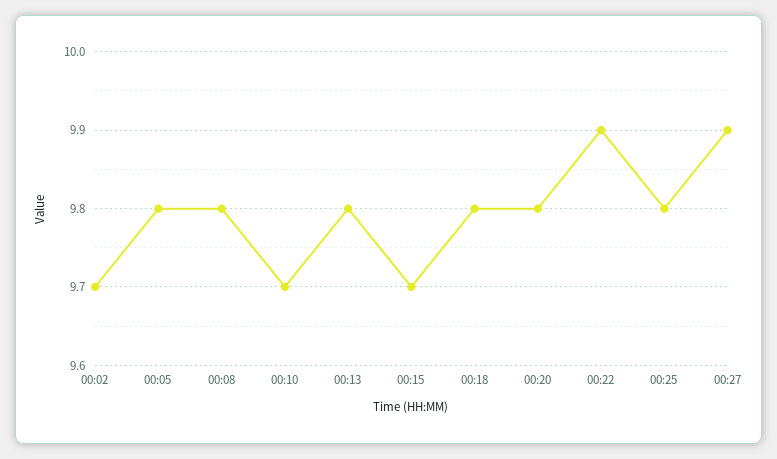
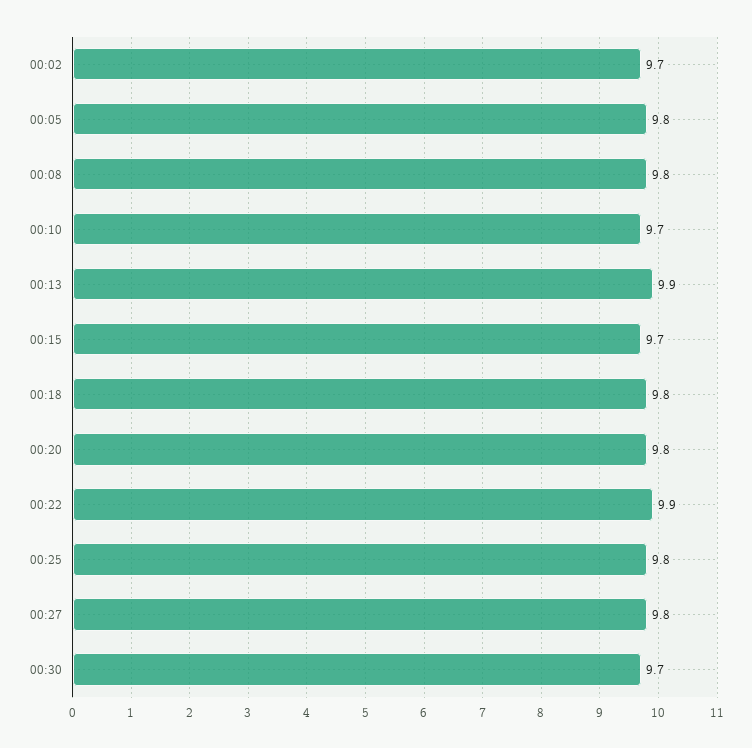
00:13: 9.8 -> 9.9
00:27: 9.9 -> 9.8
00:30: none -> 9.7

